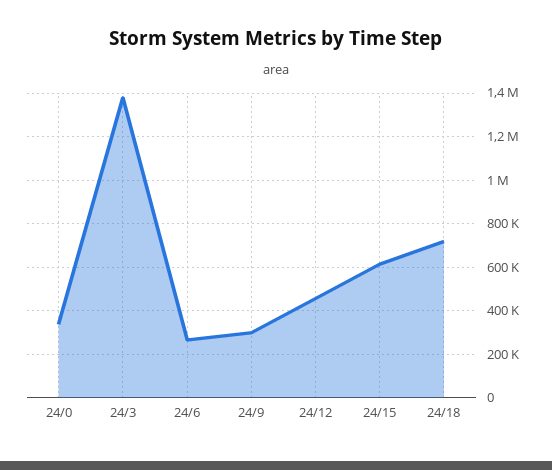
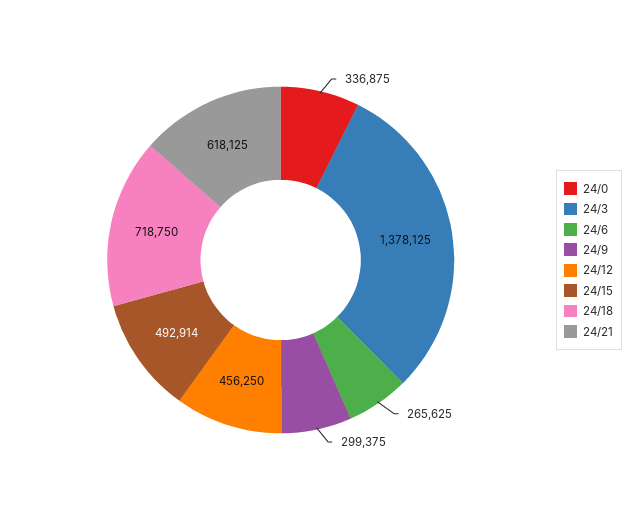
24/15: 600000 -> 492914
24/21: none -> 618125

